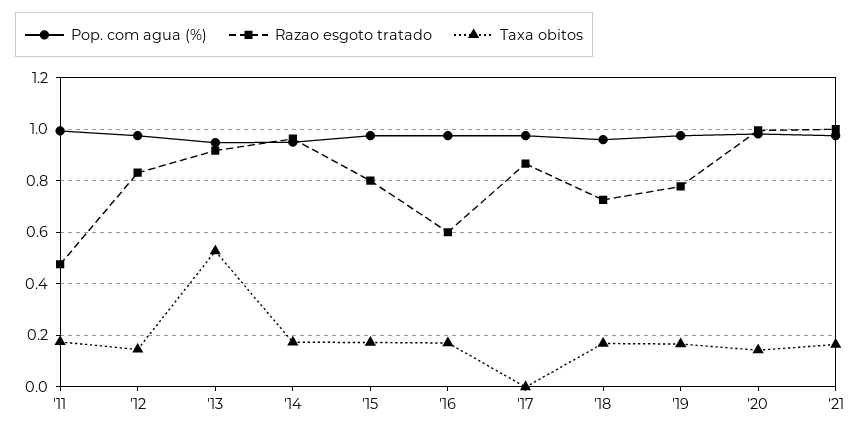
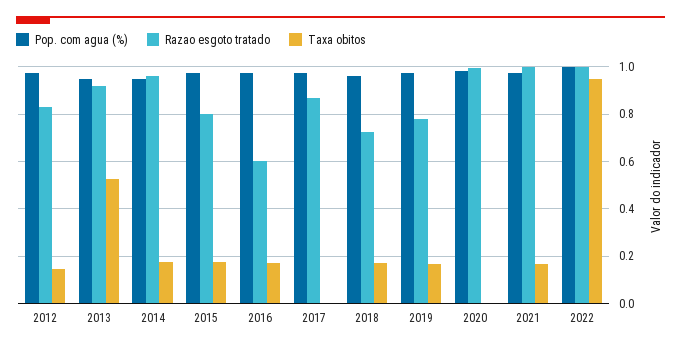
Pop. com agua (%), '11: 1 -> none
Razao esgoto tratado, '11: 0.475 -> none
Taxa obitos, '11: 0.175 -> none
Taxa obitos, '20: 0.15 -> 0
Pop. com agua (%), 2022: none -> 1
Razao esgoto tratado, 2022: none -> 1
Taxa obitos, 2022: none -> 0.95

